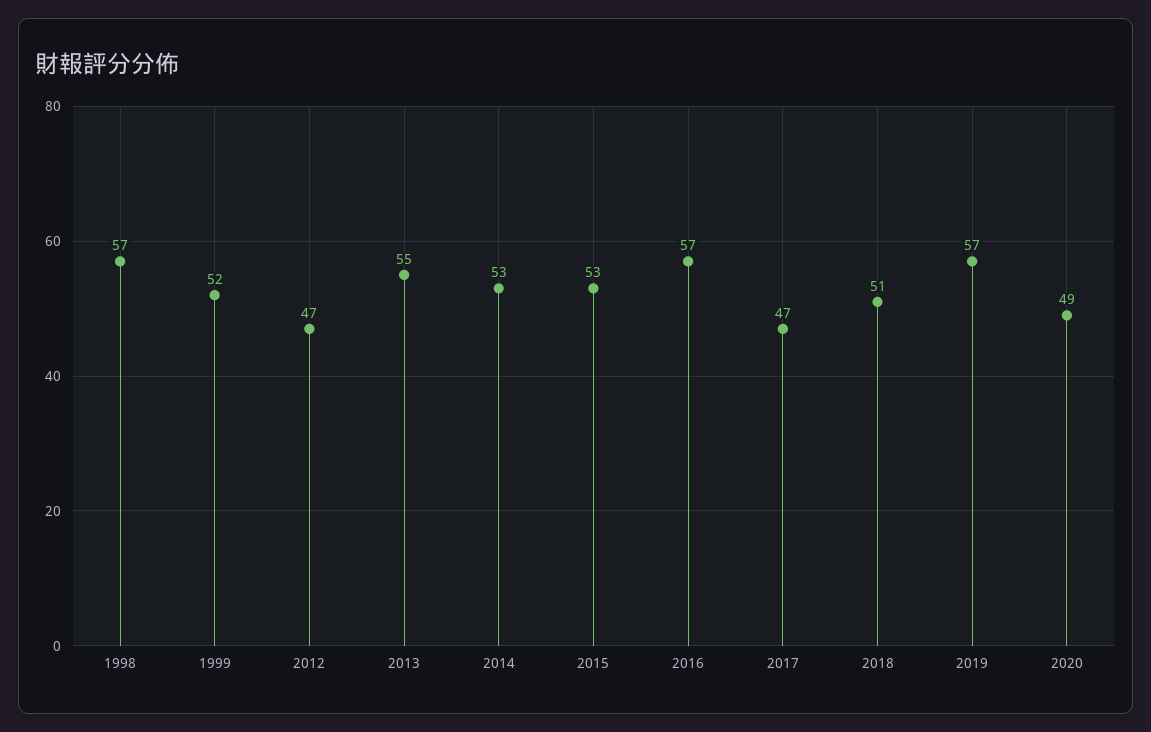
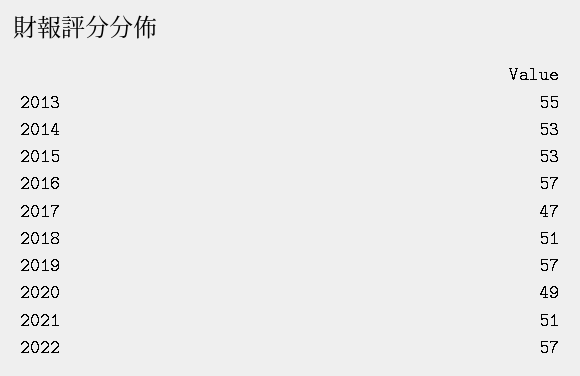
1998: 57 -> none
1999: 52 -> none
2012: 47 -> none
2021: none -> 51
2022: none -> 57

